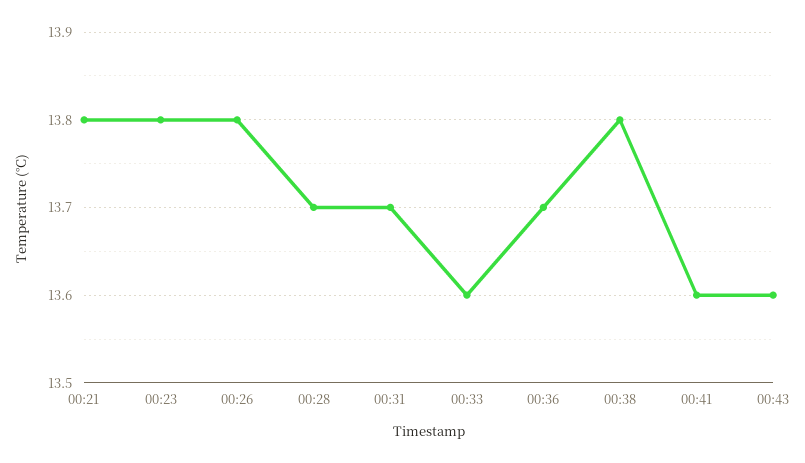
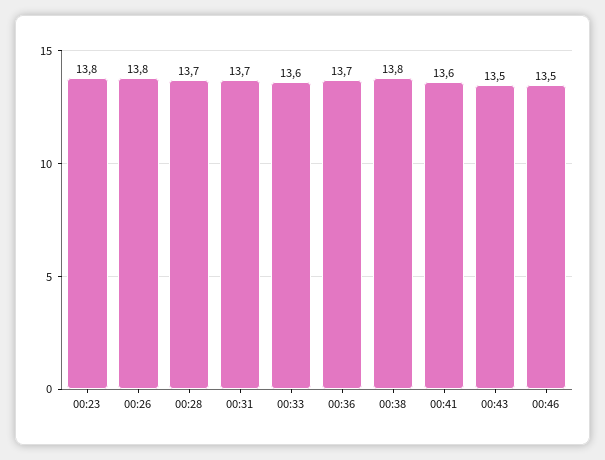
00:21: 13.8 -> none
00:43: 13.6 -> 13.5
00:46: none -> 13.5

